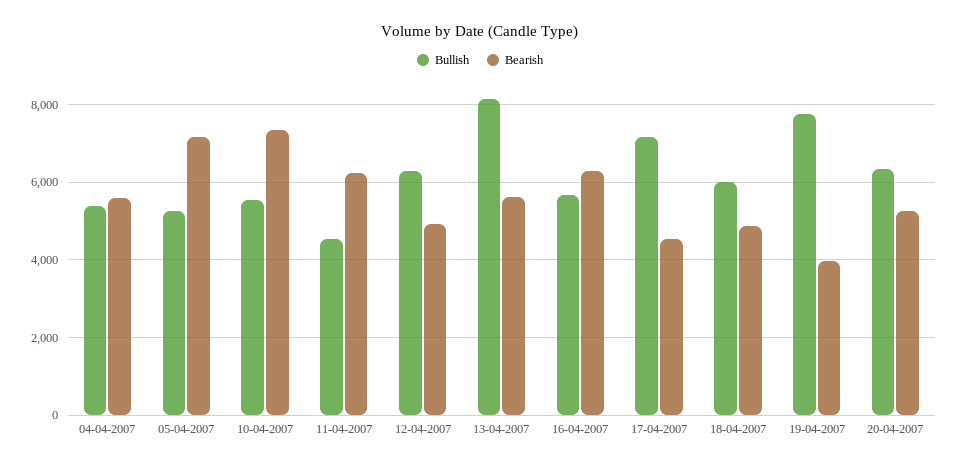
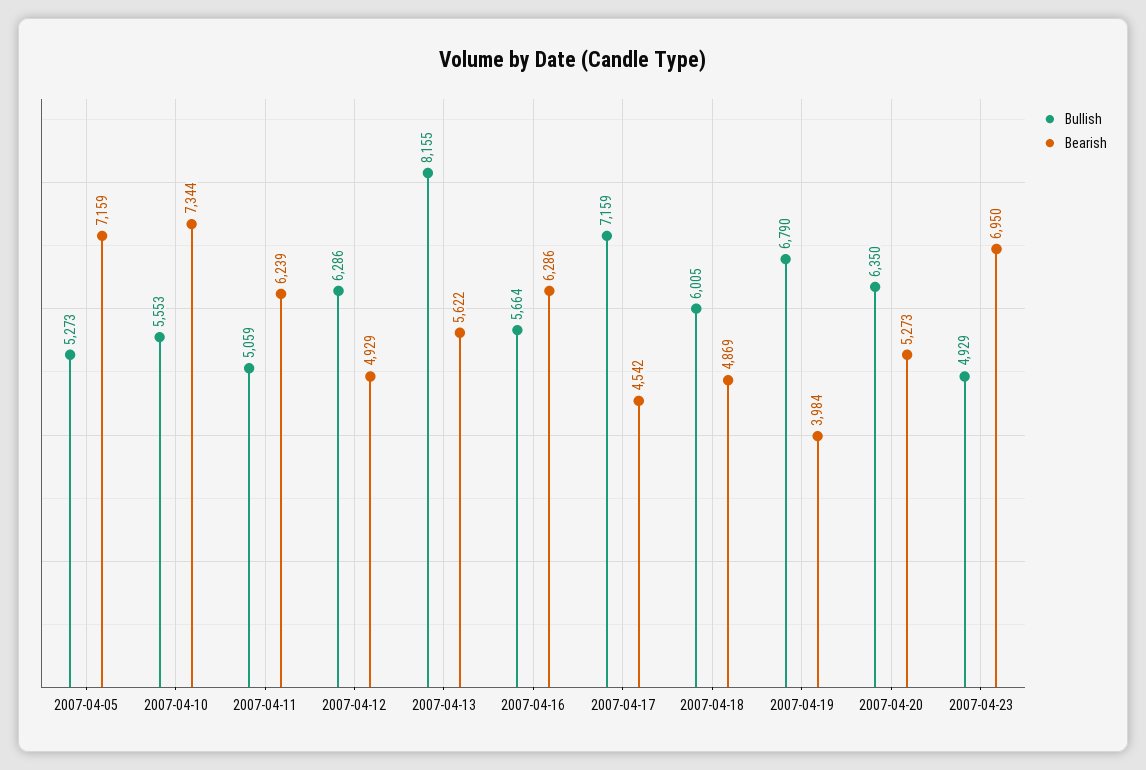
Bullish, 04-04-2007: 5400 -> none
Bearish, 04-04-2007: 5600 -> none
Bullish, 11-04-2007: 4600 -> 5059
Bullish, 19-04-2007: 7800 -> 6790
Bullish, 2007-04-23: none -> 4929
Bearish, 2007-04-23: none -> 6950

